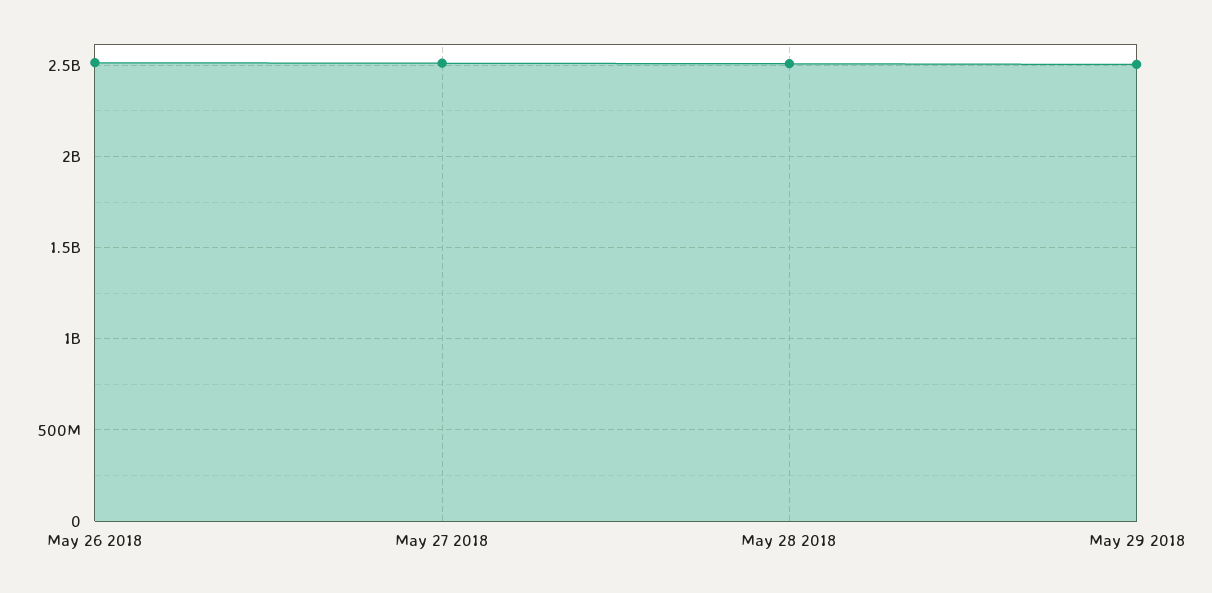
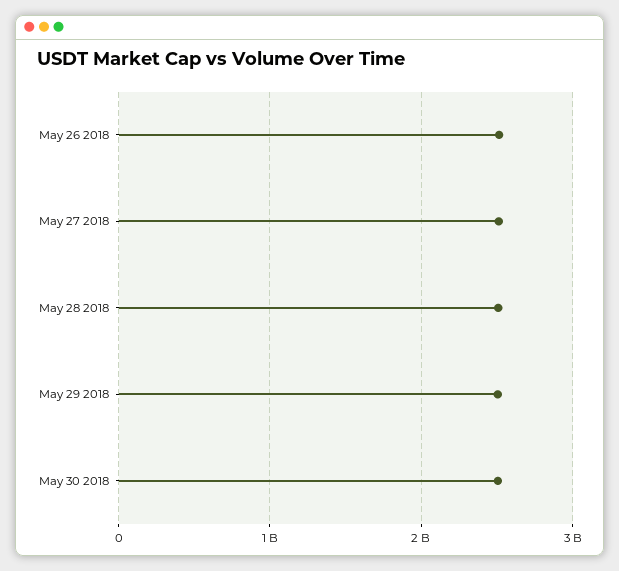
May 30 2018: none -> 2500000000

